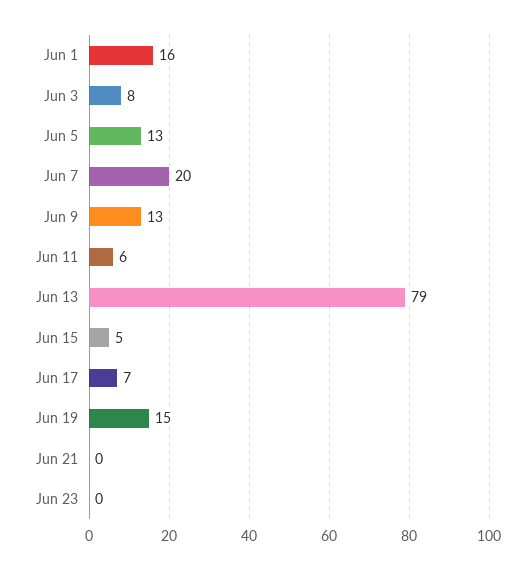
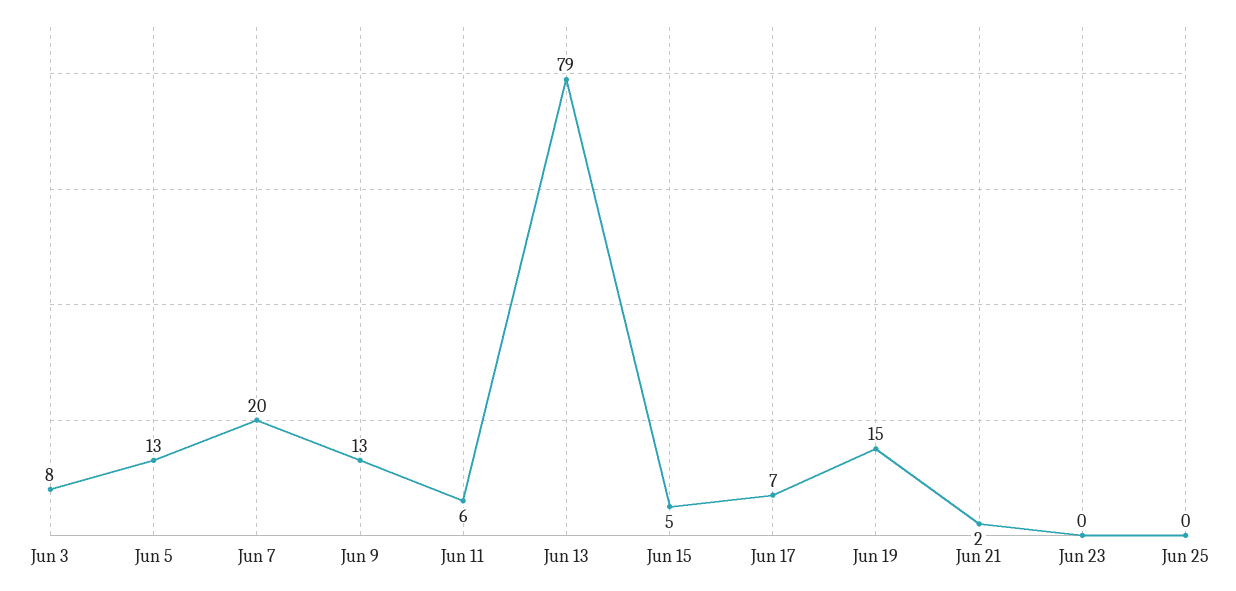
Jun 1: 16 -> none
Jun 21: 0 -> 2
Jun 25: none -> 0

